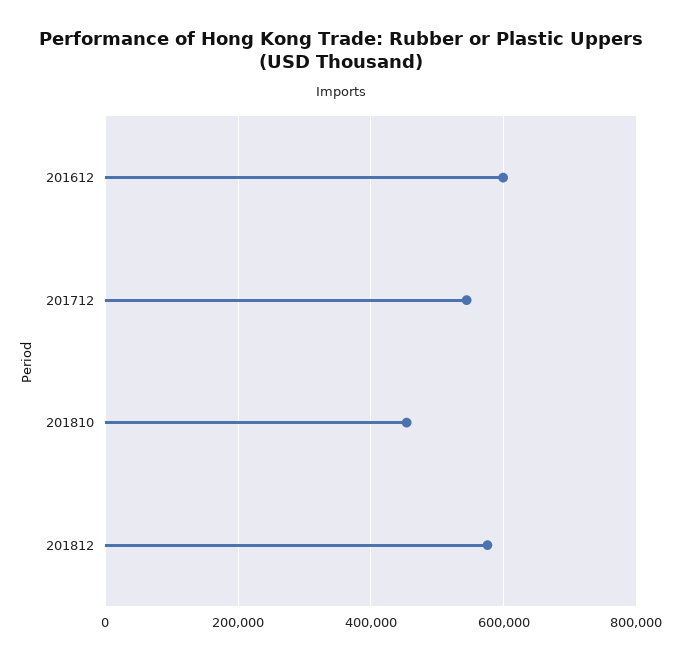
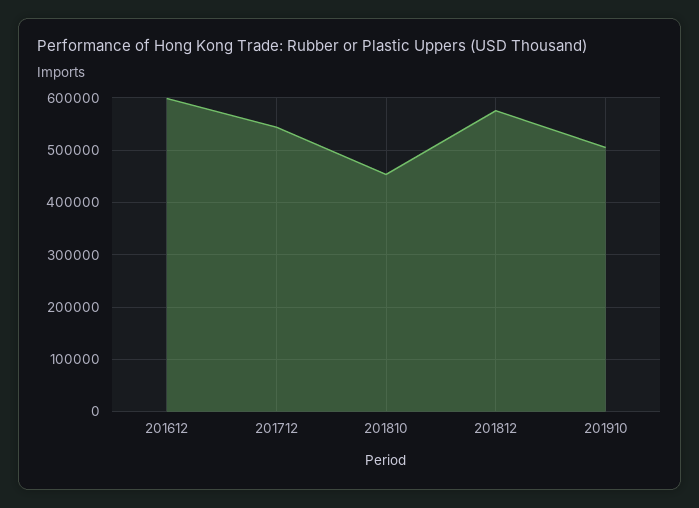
201910: none -> 500000

